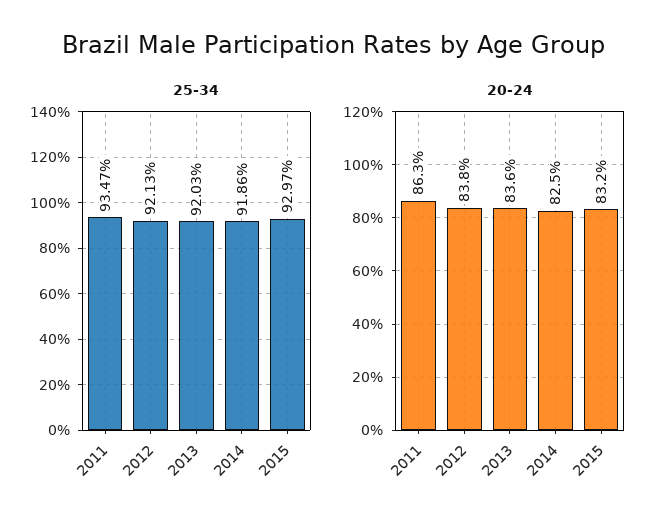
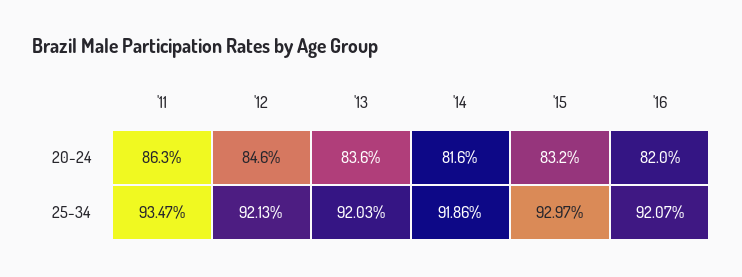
20-24, 2012: 83.8 -> 84.6
20-24, 2014: 82.5 -> 81.6
20-24, '16: none -> 82
25-34, '16: none -> 92.07

